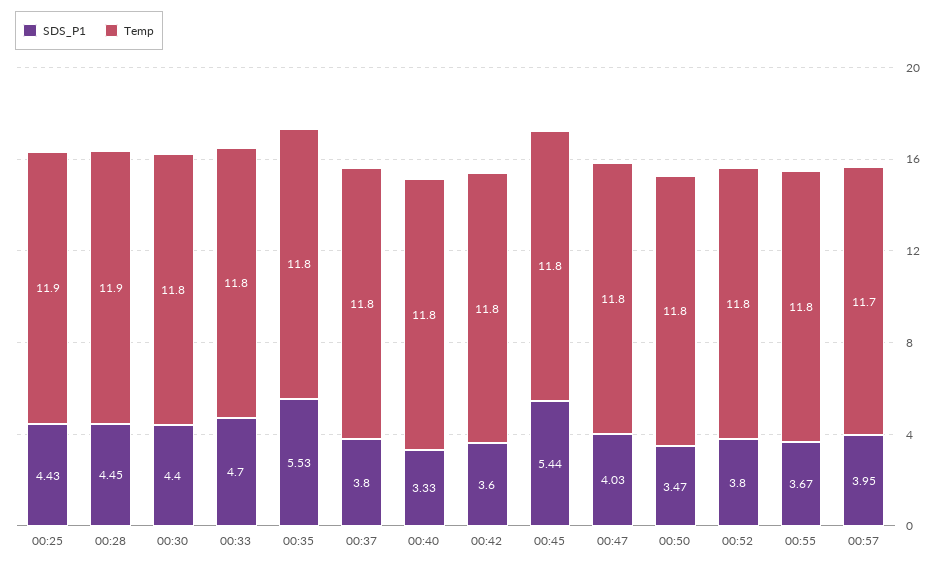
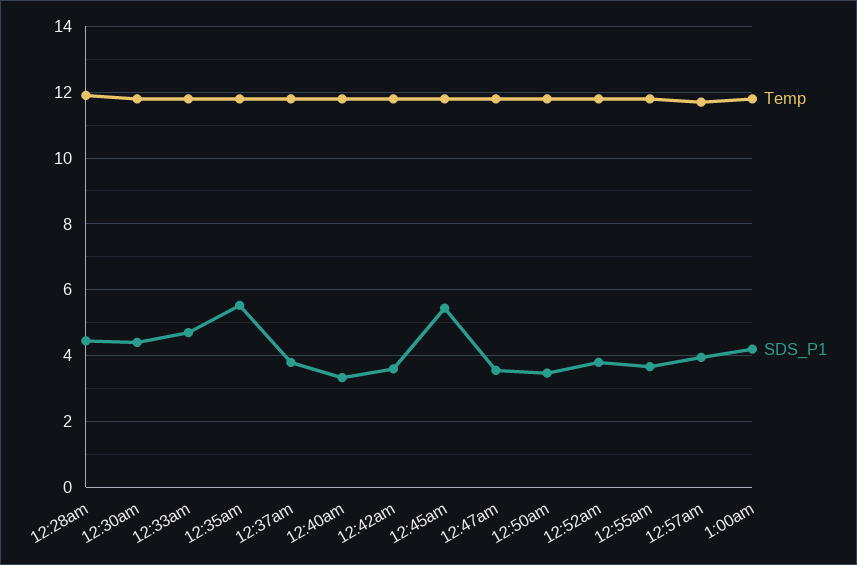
SDS_P1, 00:25: 4.43 -> none
Temp, 00:25: 11.9 -> none
SDS_P1, 00:47: 4.03 -> 3.6
Temp, 1:00am: none -> 11.8
SDS_P1, 1:00am: none -> 4.2

